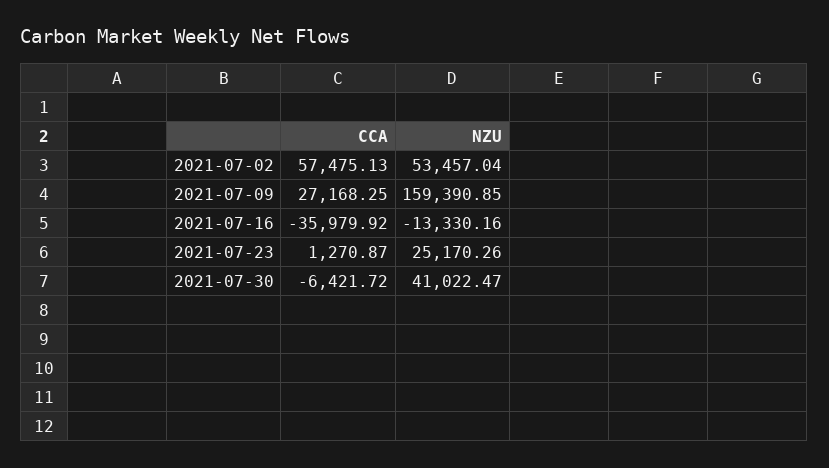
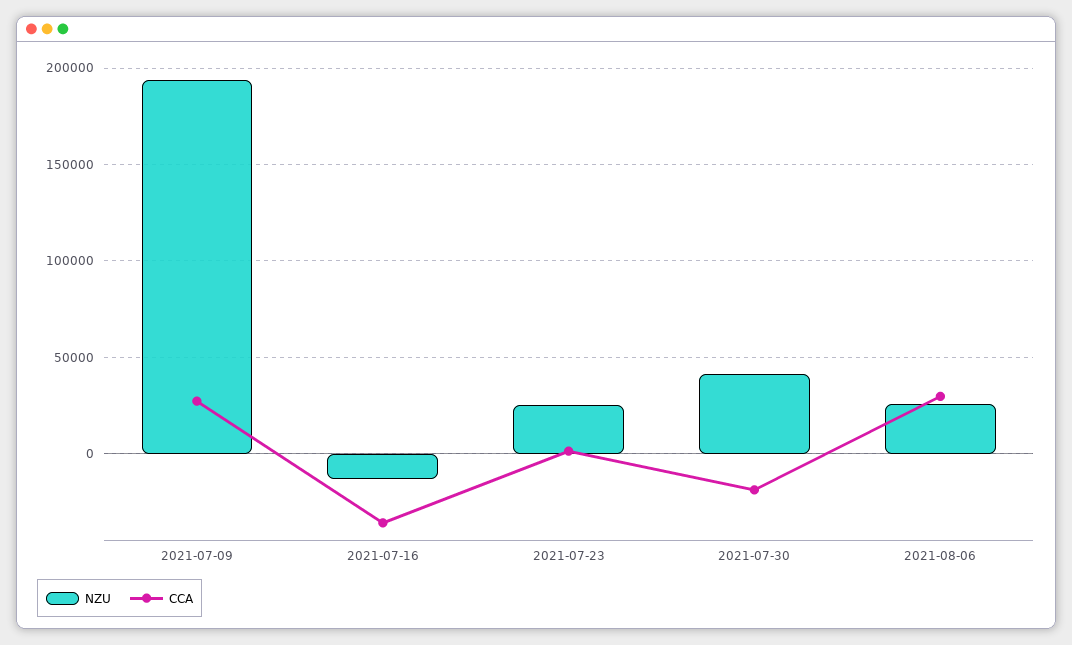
CCA, 2021-07-02: 57475.13 -> none
NZU, 2021-07-02: 53457.04 -> none
NZU, 2021-07-09: 159390.85 -> 195000
CCA, 2021-07-30: -6421.72 -> -20000
NZU, 2021-08-06: none -> 25000
CCA, 2021-08-06: none -> 30000

